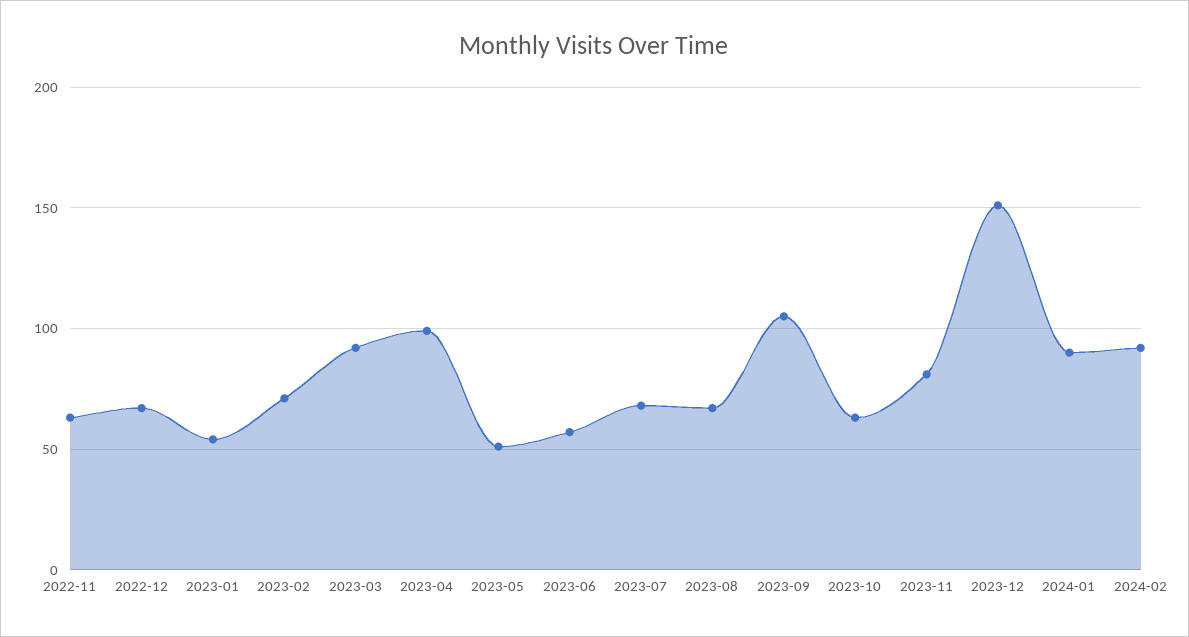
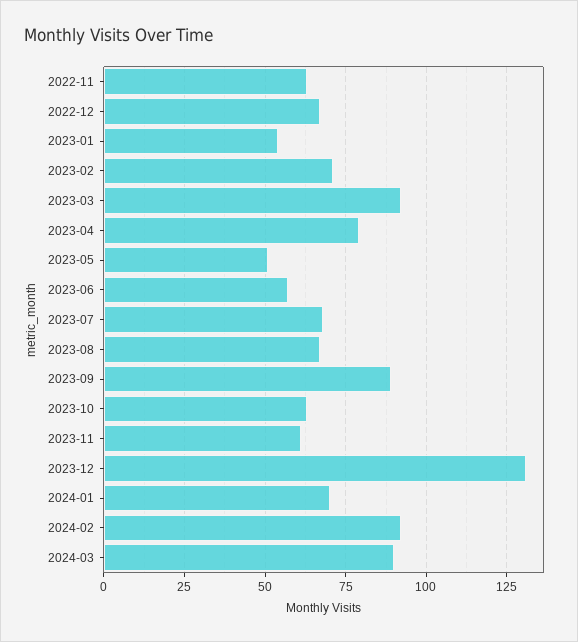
2023-04: 100 -> 80
2023-09: 105 -> 90
2023-11: 80 -> 60
2023-12: 150 -> 130
2024-01: 90 -> 70
2024-03: none -> 90

